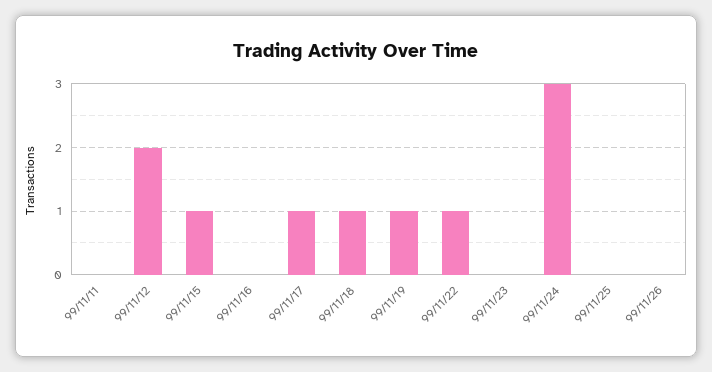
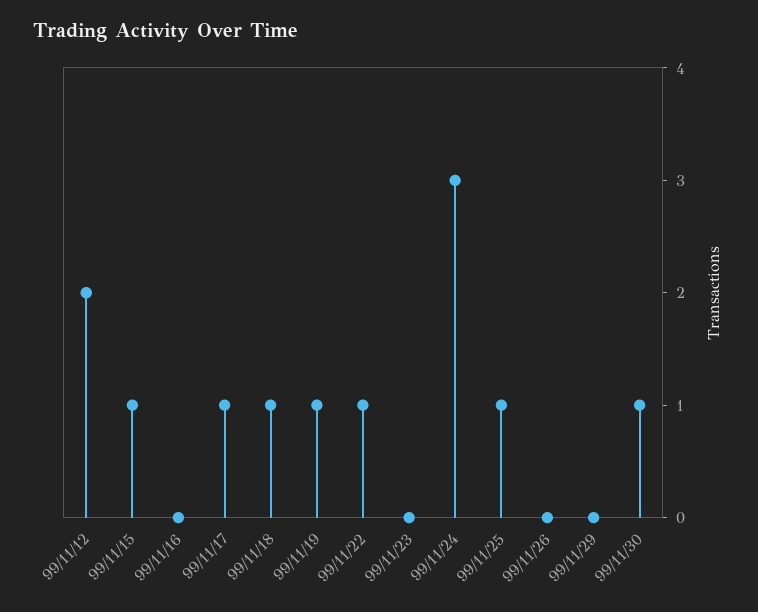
99/11/11: 0 -> none
99/11/25: 0 -> 1
99/11/29: none -> 0
99/11/30: none -> 1

